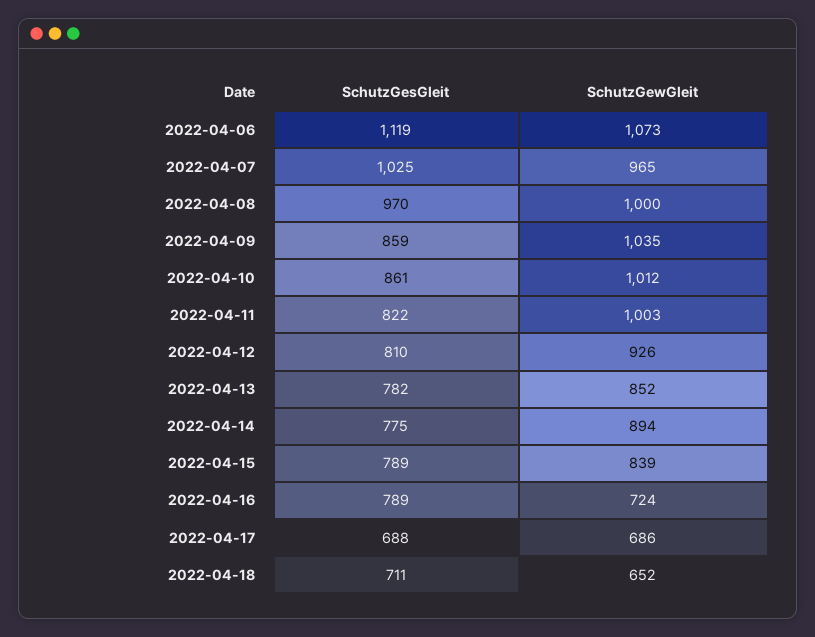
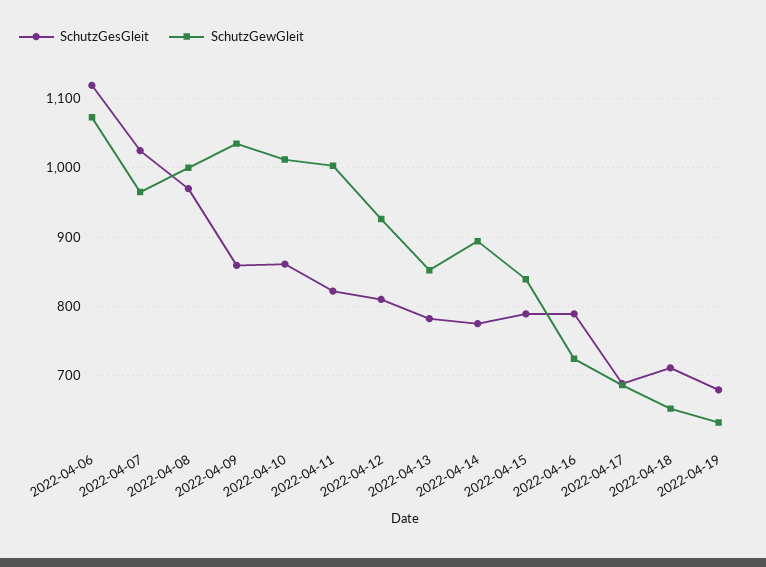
SchutzGesGleit, 2022-04-19: none -> 680
SchutzGewGleit, 2022-04-19: none -> 630

